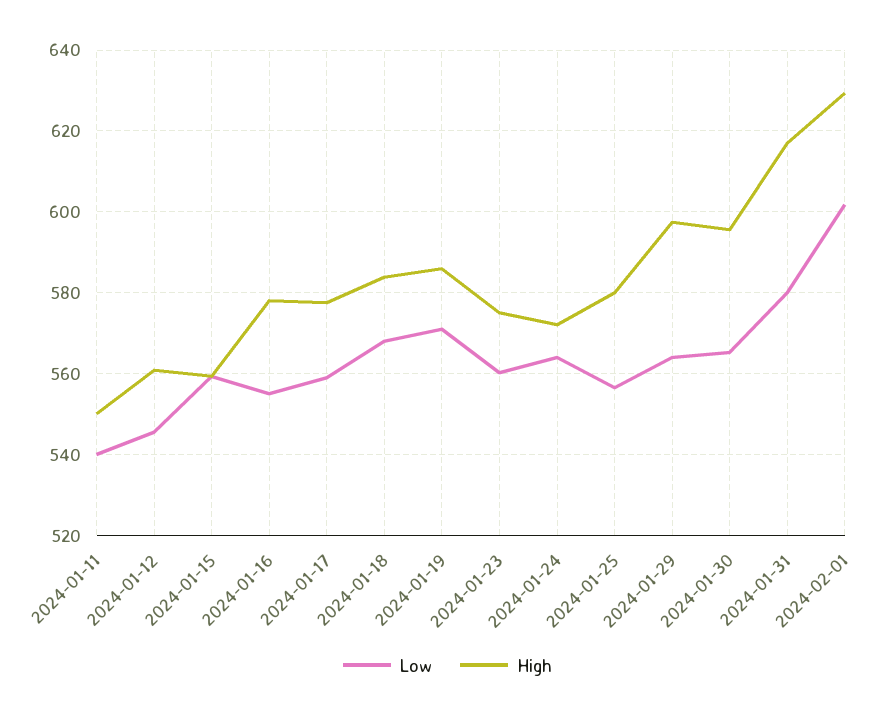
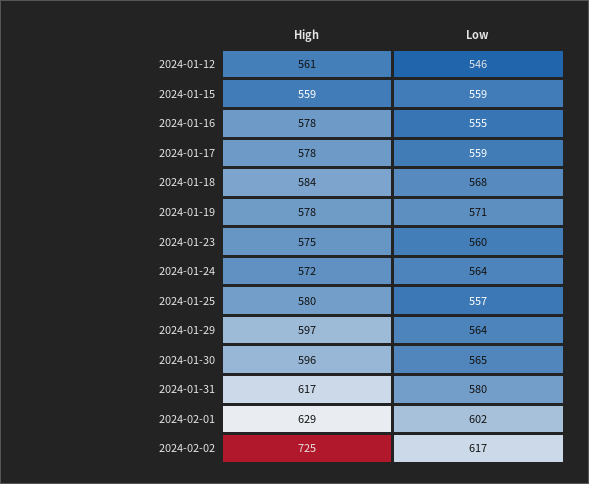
Low, 2024-01-11: 540 -> none
High, 2024-01-11: 550 -> none
High, 2024-01-19: 586 -> 578
High, 2024-02-02: none -> 725
Low, 2024-02-02: none -> 617

